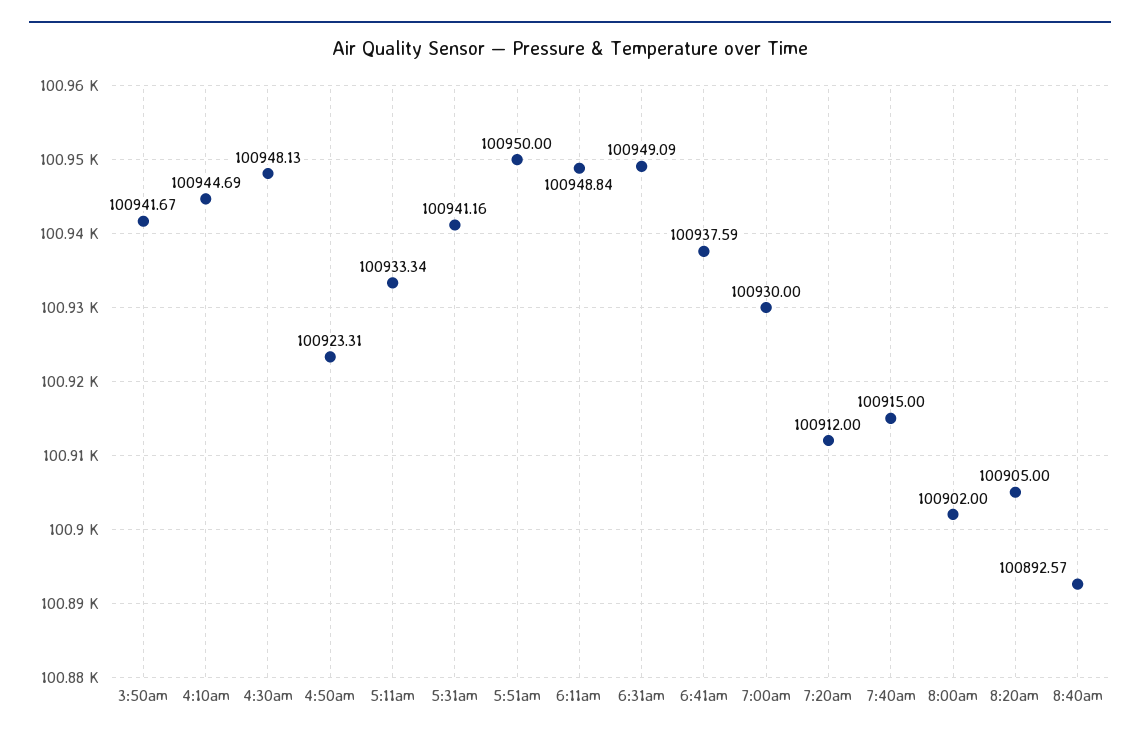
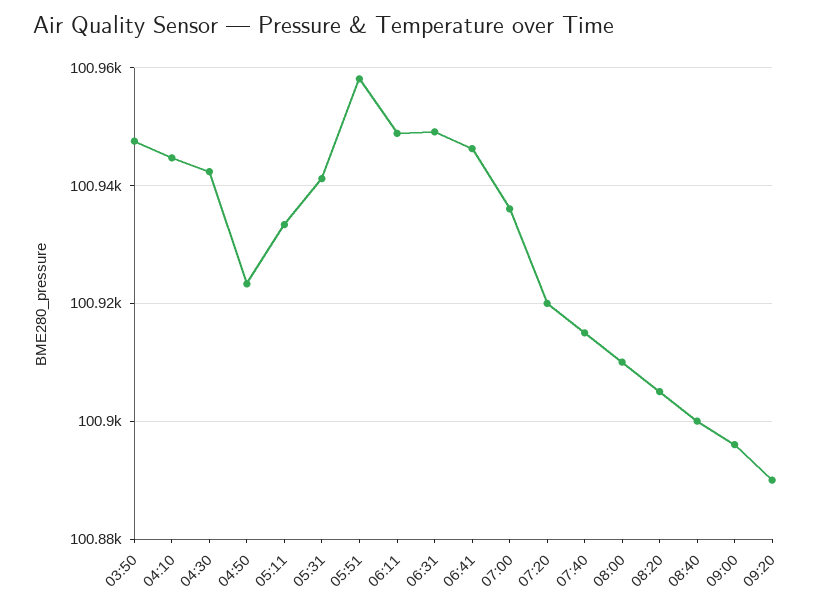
3:50am: 100941.67 -> 100948
4:30am: 100948.13 -> 100942
5:51am: 100950 -> 100958
6:41am: 100937.59 -> 100946
7:00am: 100930 -> 100936
7:20am: 100912 -> 100920
8:00am: 100902 -> 100910
8:40am: 100892.57 -> 100900
09:00: none -> 100896
09:20: none -> 100890

